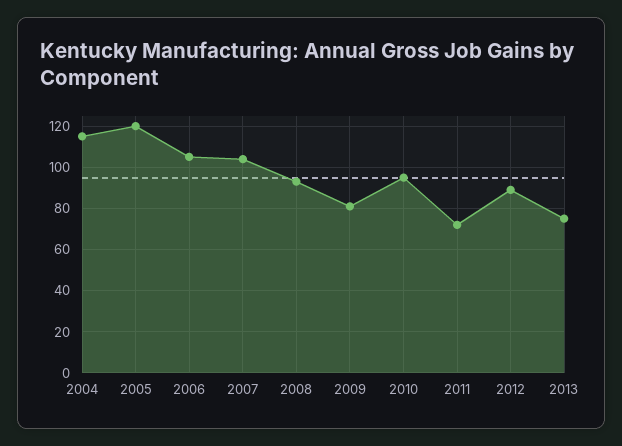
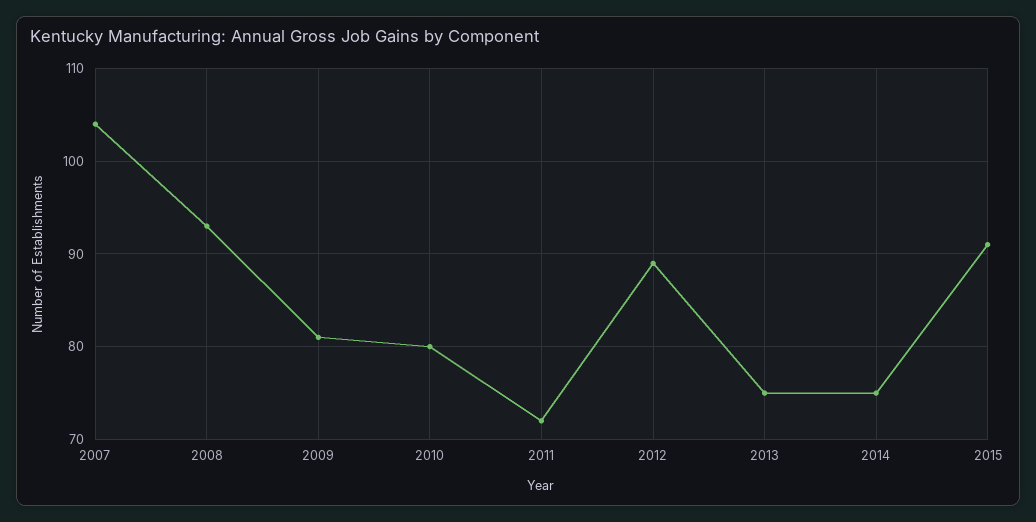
2004: 115 -> none
2005: 120 -> none
2006: 105 -> none
2010: 95 -> 80
2014: none -> 75
2015: none -> 91

